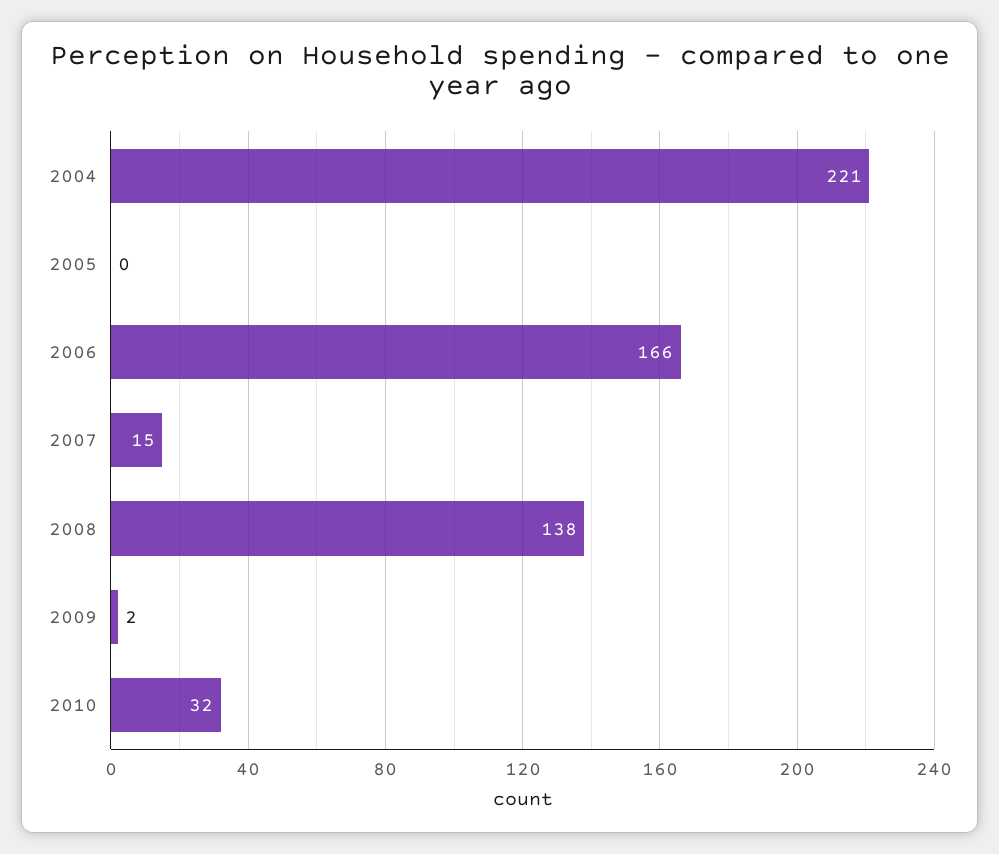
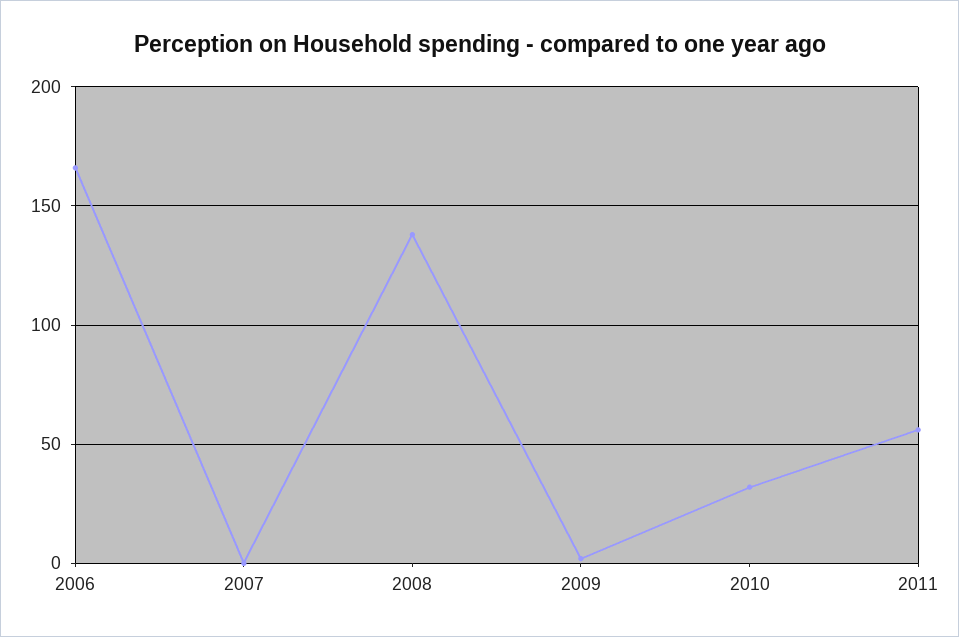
2004: 221 -> none
2005: 0 -> none
2007: 15 -> 0
2011: none -> 55

